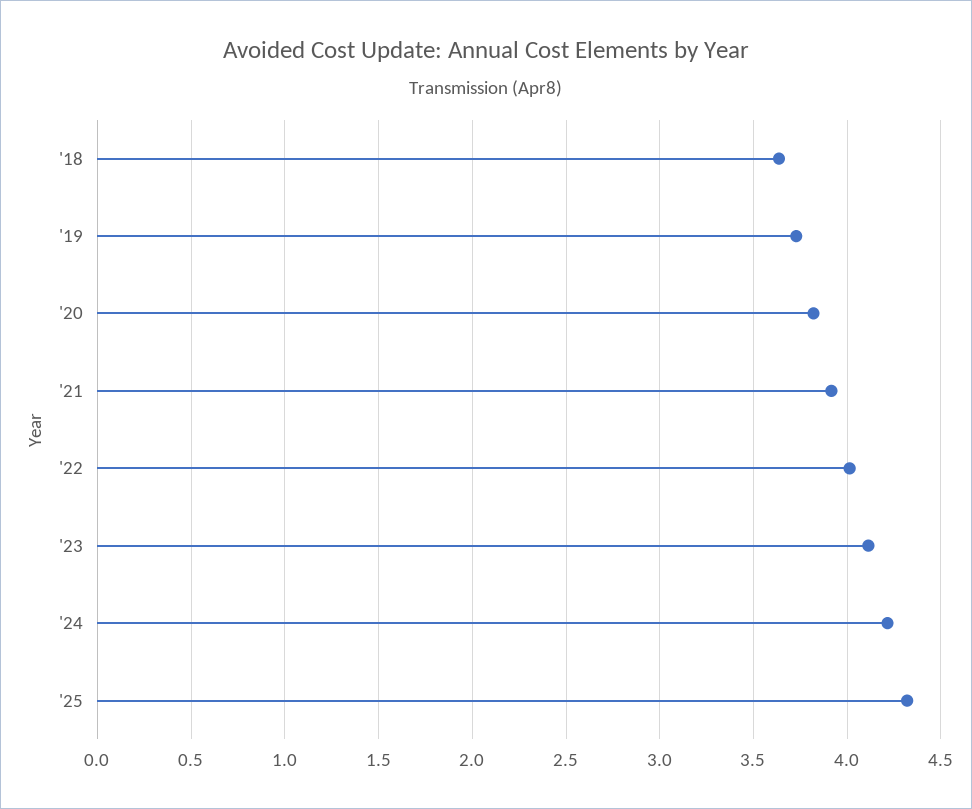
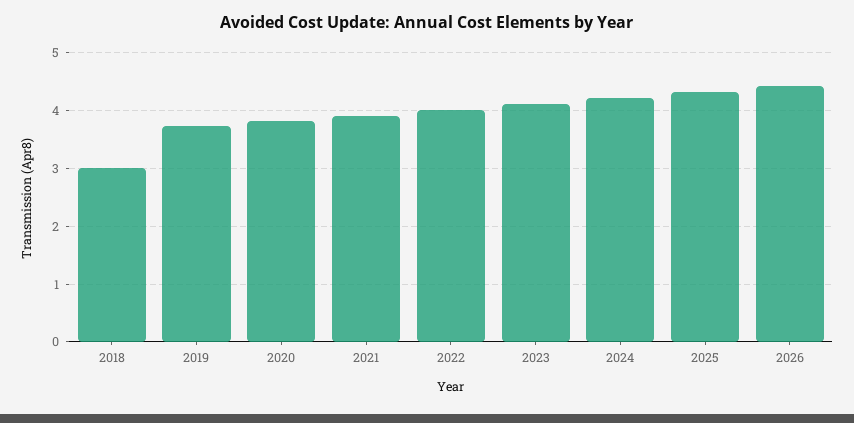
'18: 3.65 -> 3
2026: none -> 4.4

